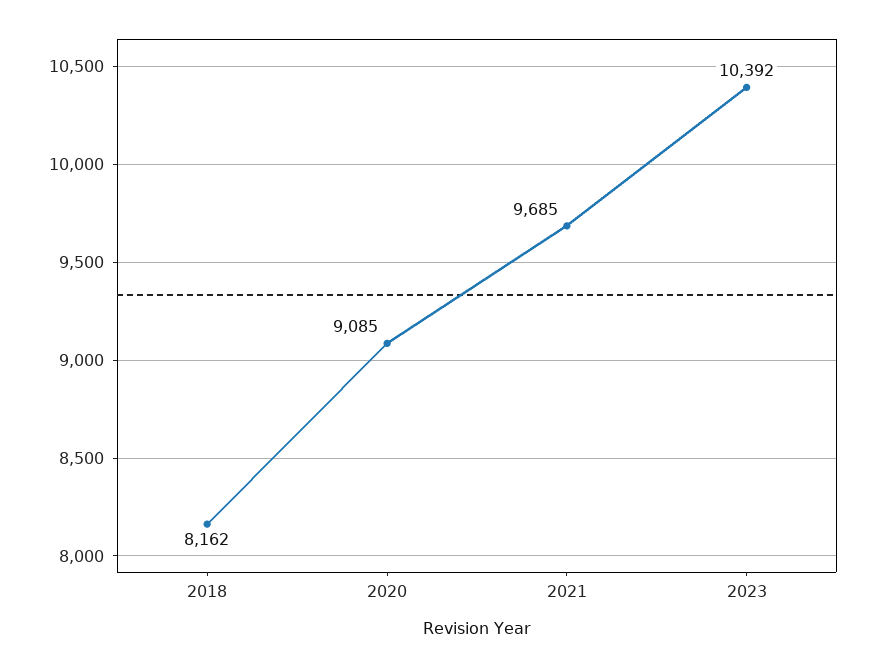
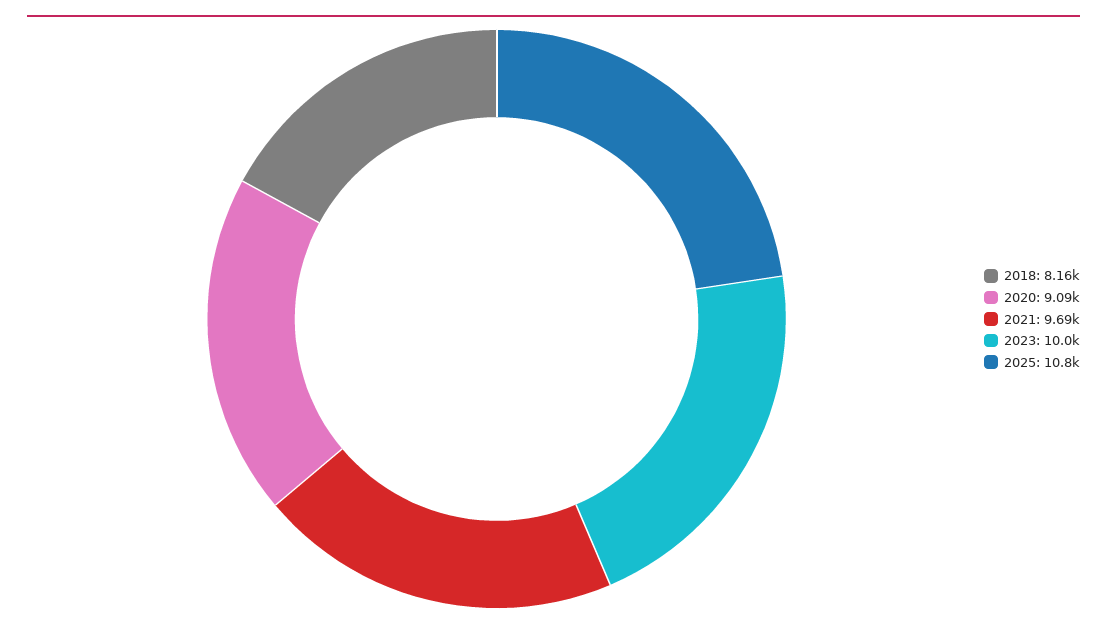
2023: 10392 -> 10000
2025: none -> 10800

